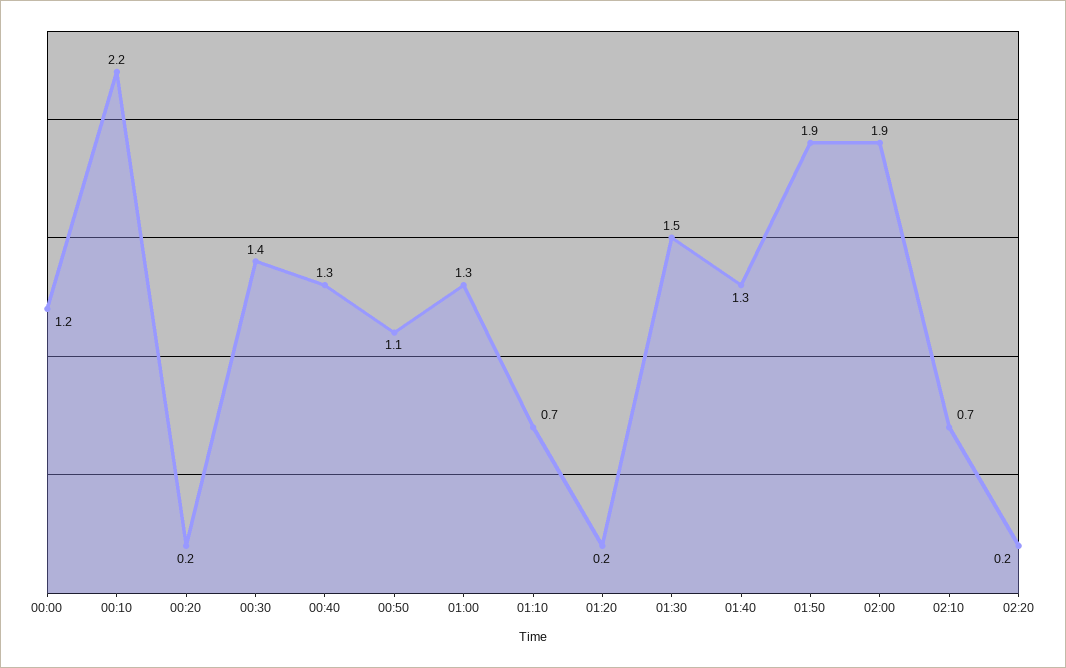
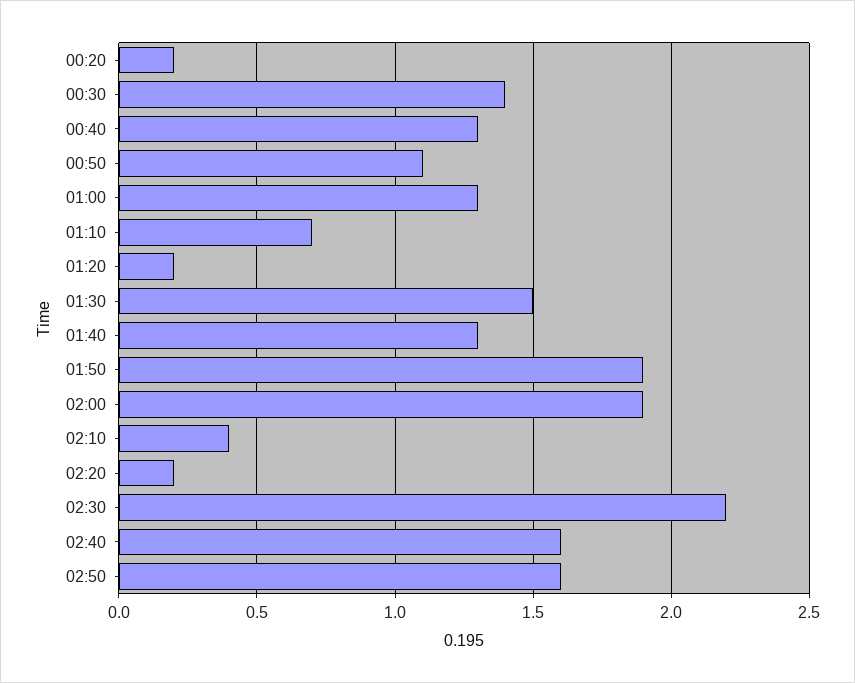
00:00: 1.2 -> none
00:10: 2.2 -> none
02:10: 0.7 -> 0.4
02:30: none -> 2.2
02:40: none -> 1.6
02:50: none -> 1.6

